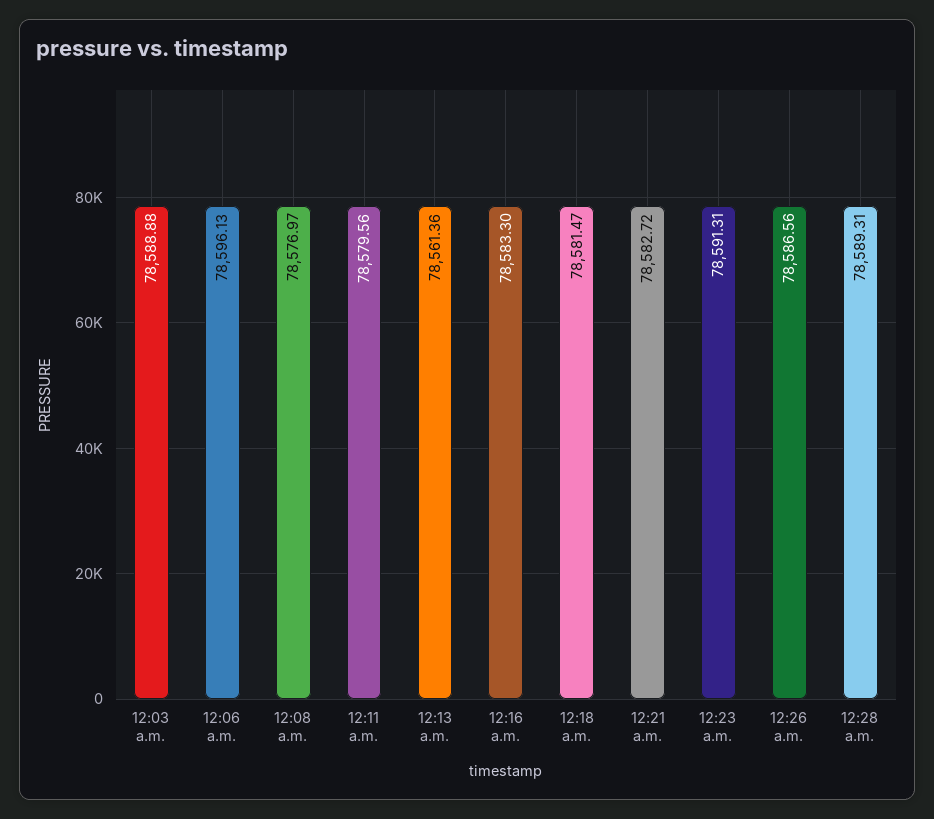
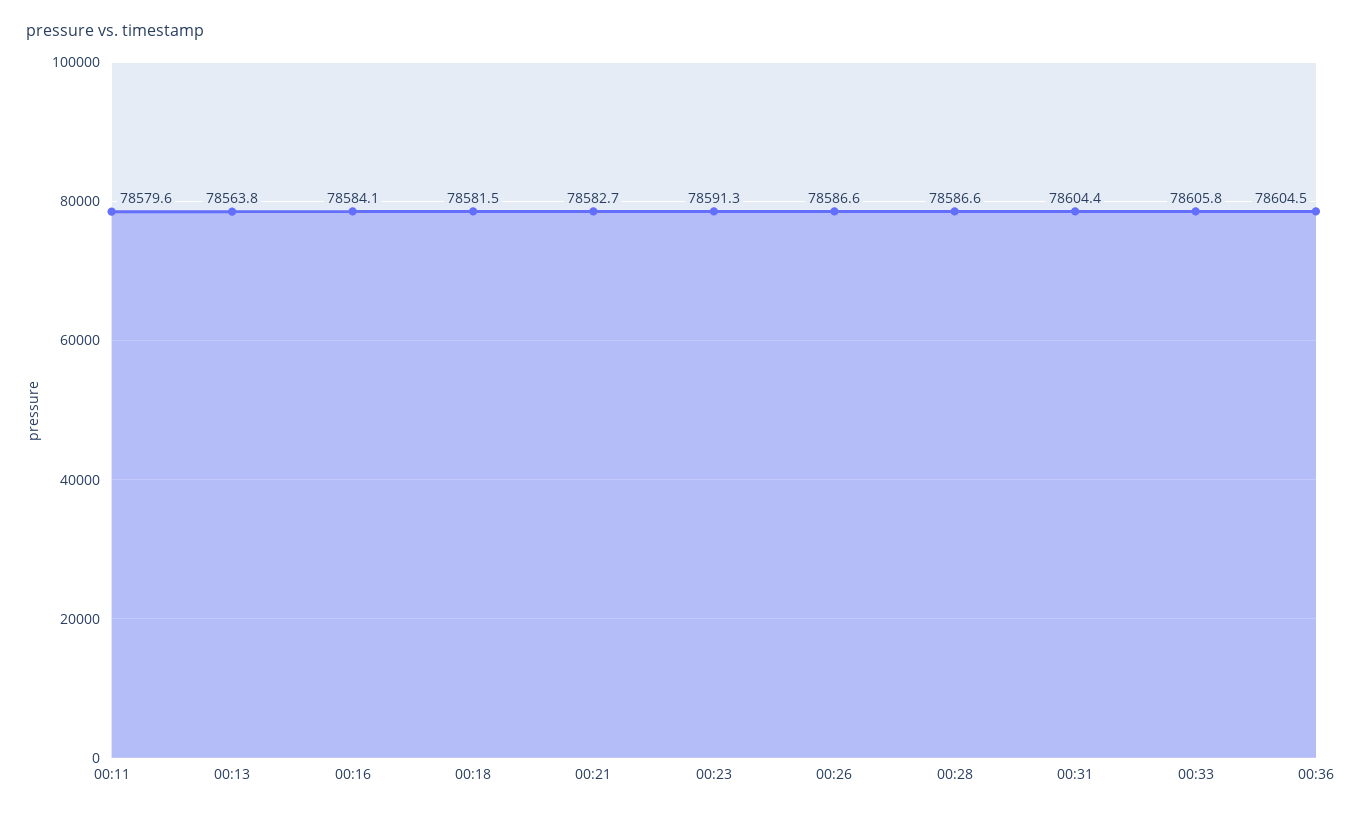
12:03 a.m.: 78588.88 -> none
12:06 a.m.: 78596.13 -> none
12:08 a.m.: 78576.97 -> none
12:13 a.m.: 78561.36 -> 78563.8
12:16 a.m.: 78583.3 -> 78584.1
12:28 a.m.: 78589.31 -> 78586.6
00:31: none -> 78604.4
00:33: none -> 78605.8
00:36: none -> 78604.5

